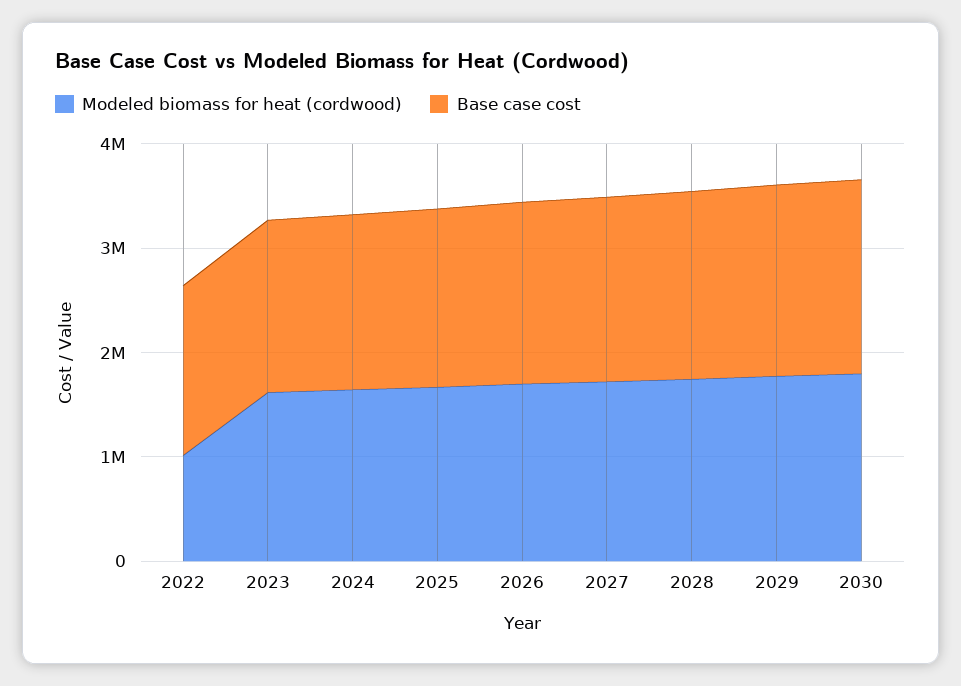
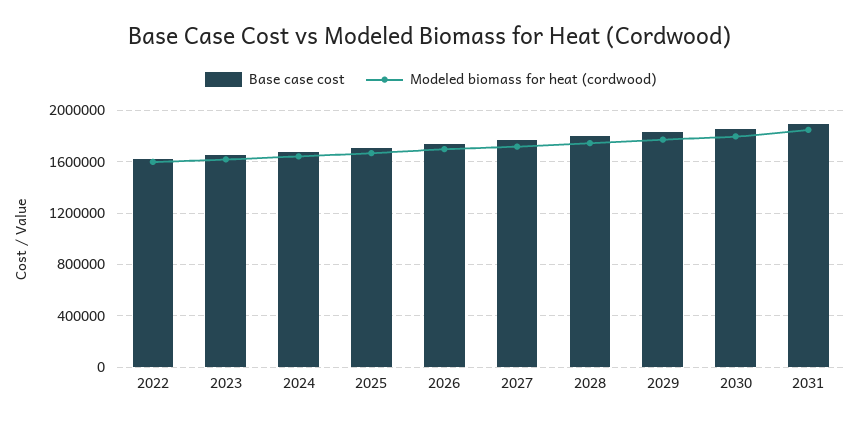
Modeled biomass for heat (cordwood), 2022: 1000000 -> 1600000
Base case cost, 2031: none -> 1900000
Modeled biomass for heat (cordwood), 2031: none -> 1850000

